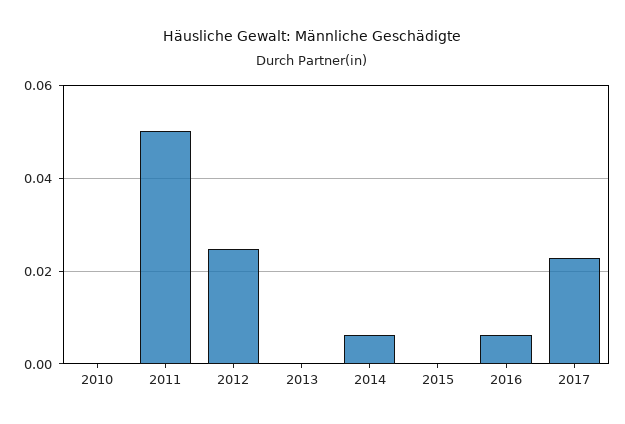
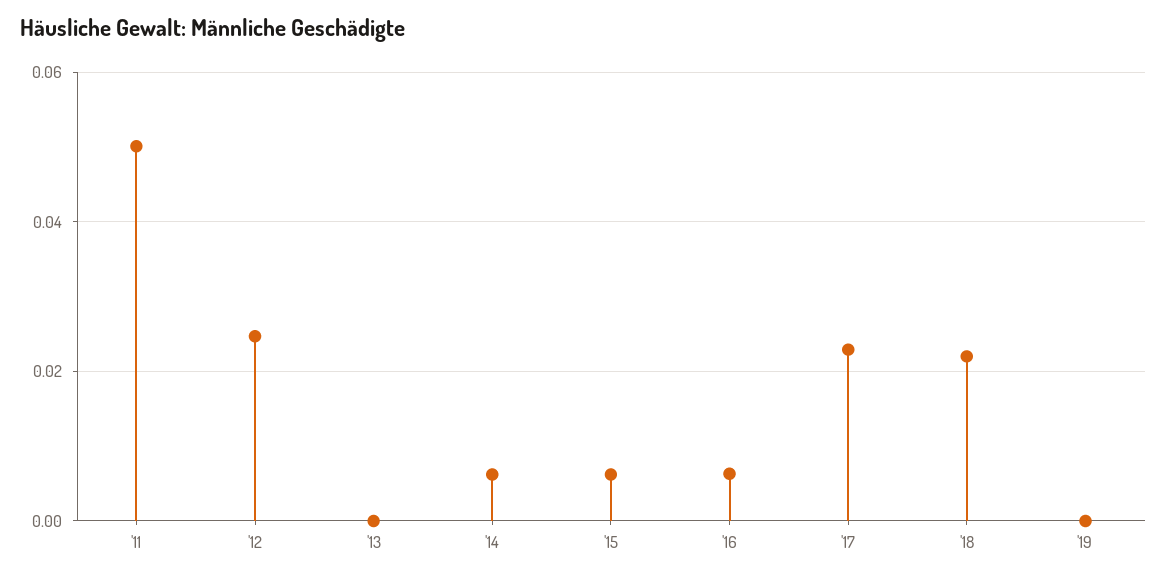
2010: 0 -> none
2015: 0 -> 0.006
'18: none -> 0.022
'19: none -> 0

